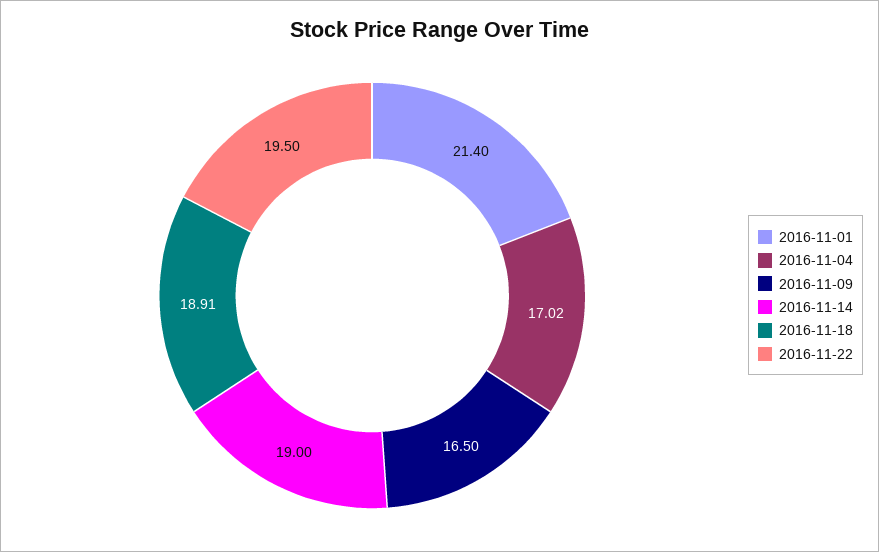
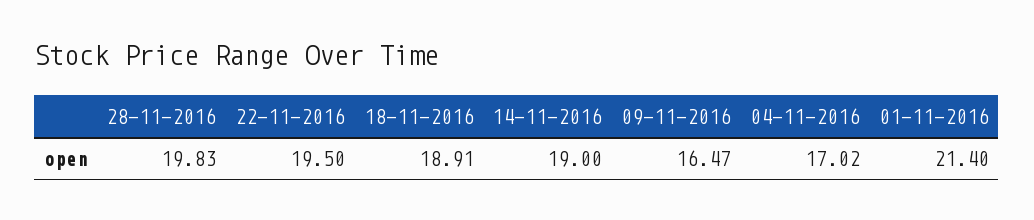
2016-11-09: 16.5 -> 16.47
28-11-2016: none -> 19.83

